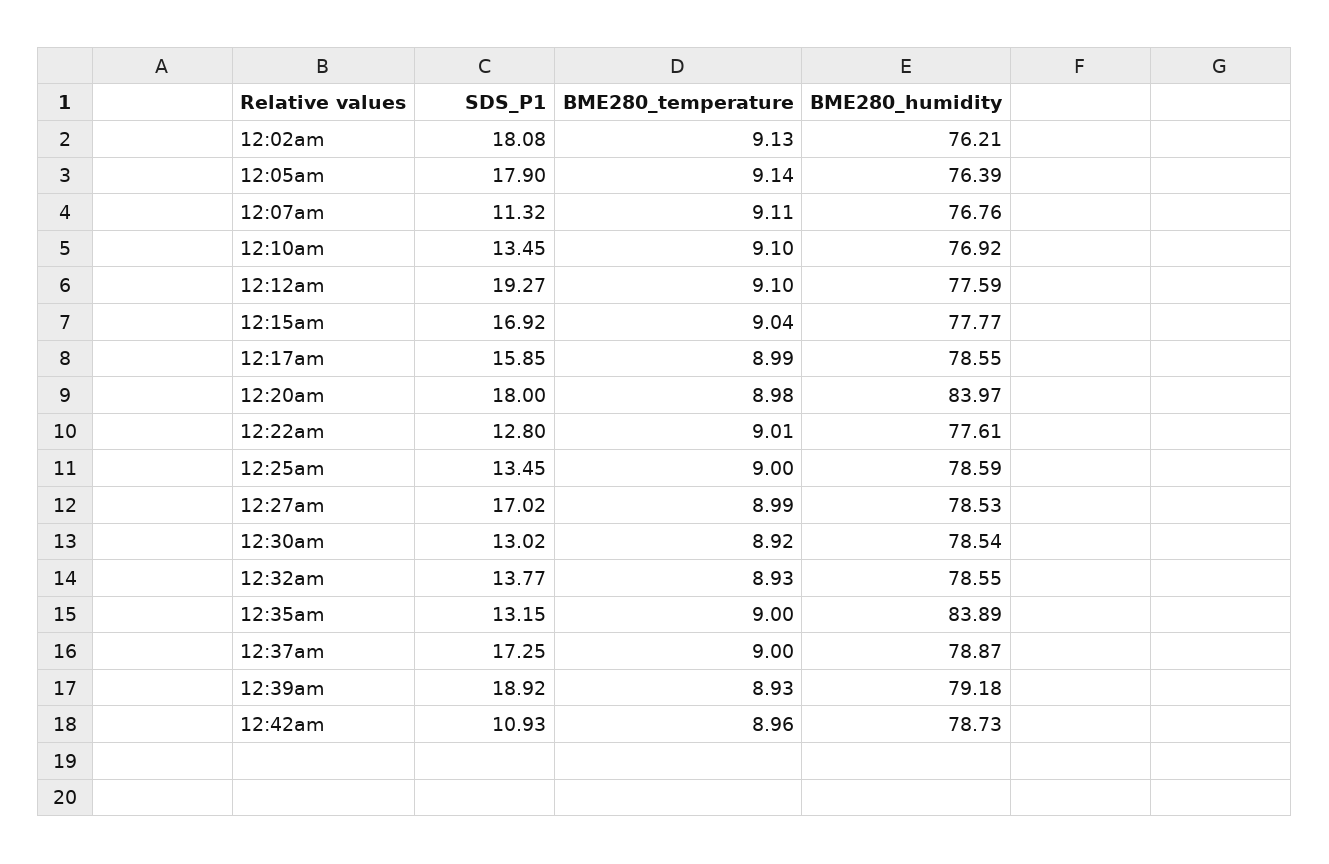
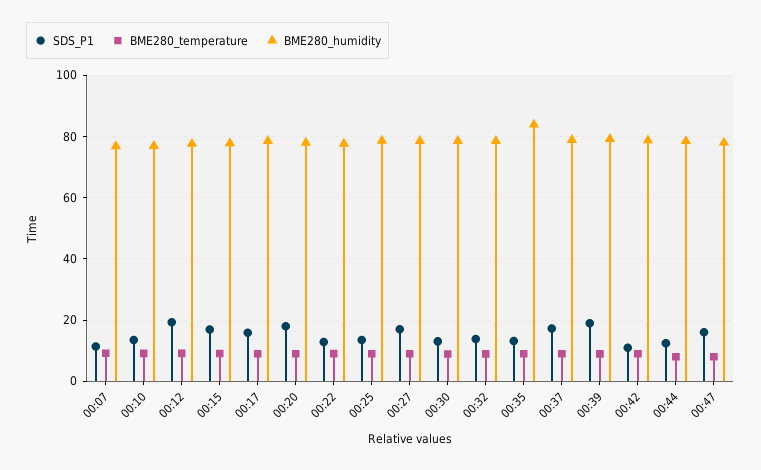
SDS_P1, 12:02am: 18.08 -> none
BME280_temperature, 12:02am: 9.13 -> none
BME280_humidity, 12:02am: 76.21 -> none
SDS_P1, 12:05am: 17.9 -> none
BME280_temperature, 12:05am: 9.14 -> none
BME280_humidity, 12:05am: 76.39 -> none
BME280_humidity, 12:20am: 83.97 -> 78
SDS_P1, 00:44: none -> 12
BME280_temperature, 00:44: none -> 8
BME280_humidity, 00:44: none -> 78
SDS_P1, 00:47: none -> 16
BME280_temperature, 00:47: none -> 8
BME280_humidity, 00:47: none -> 78

